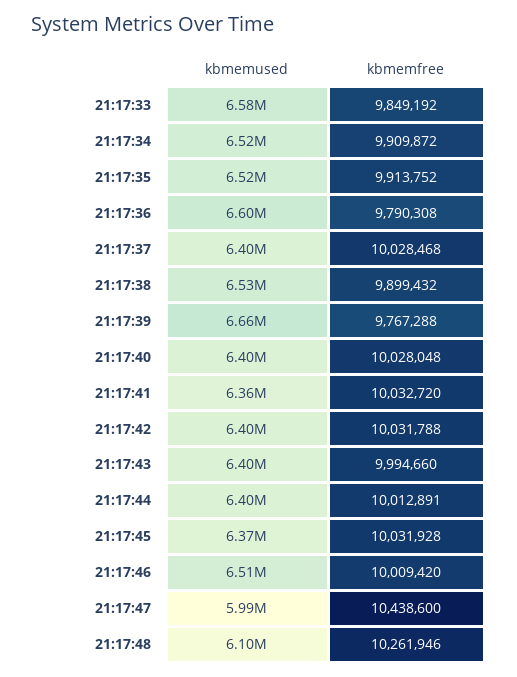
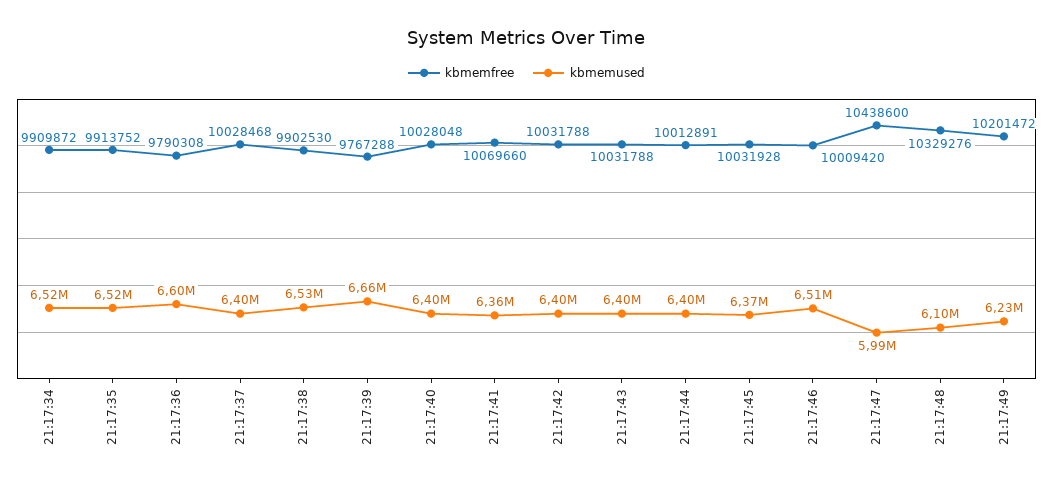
kbmemused, 21:17:33: 6580000 -> none
kbmemfree, 21:17:33: 9849192 -> none
kbmemfree, 21:17:38: 9899432 -> 9902530
kbmemfree, 21:17:41: 10032720 -> 10069660
kbmemfree, 21:17:43: 9994660 -> 10031788
kbmemfree, 21:17:48: 10261946 -> 10329276
kbmemfree, 21:17:49: none -> 10201472
kbmemused, 21:17:49: none -> 6230000

